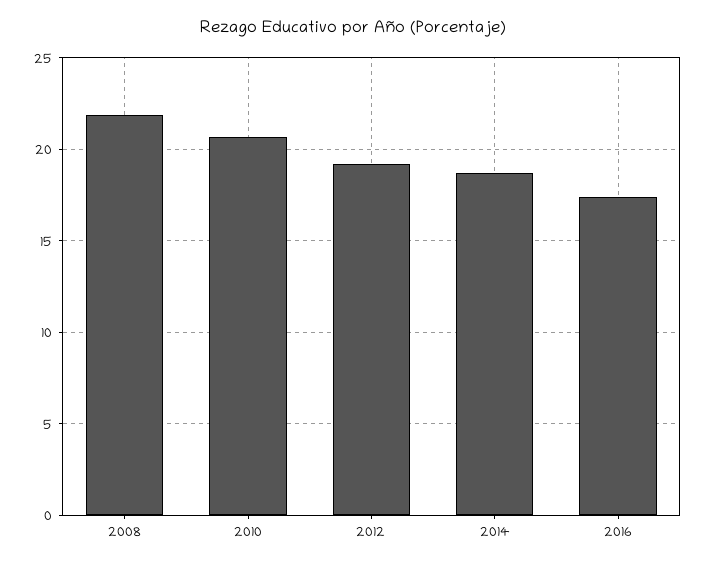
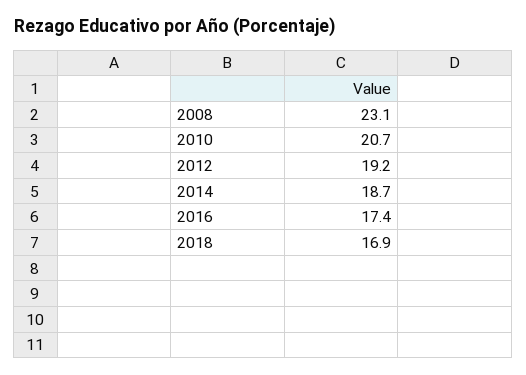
2008: 22 -> 23.1
2018: none -> 16.9

